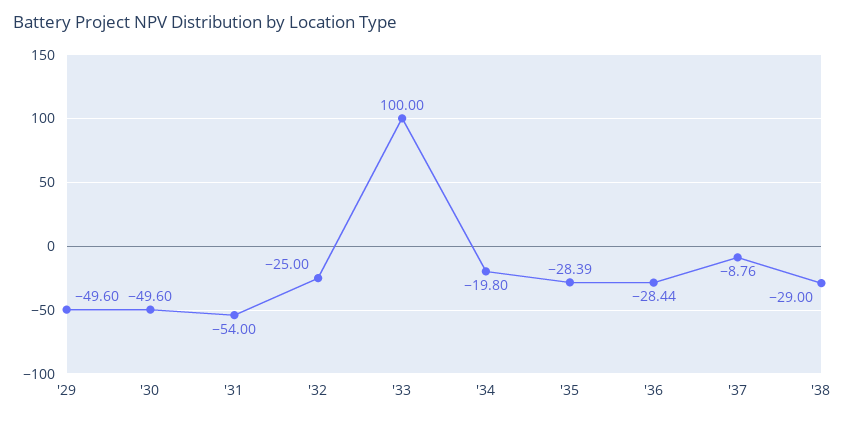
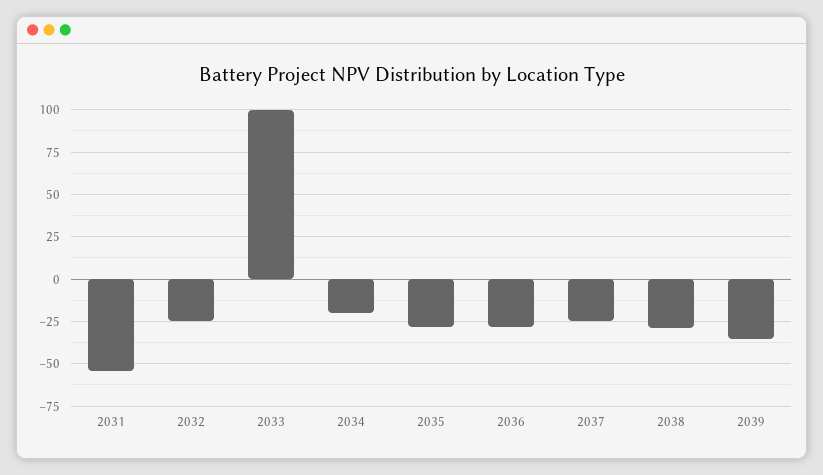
'29: -49.6 -> none
'30: -49.6 -> none
'37: -8.76 -> -25
2039: none -> -35

